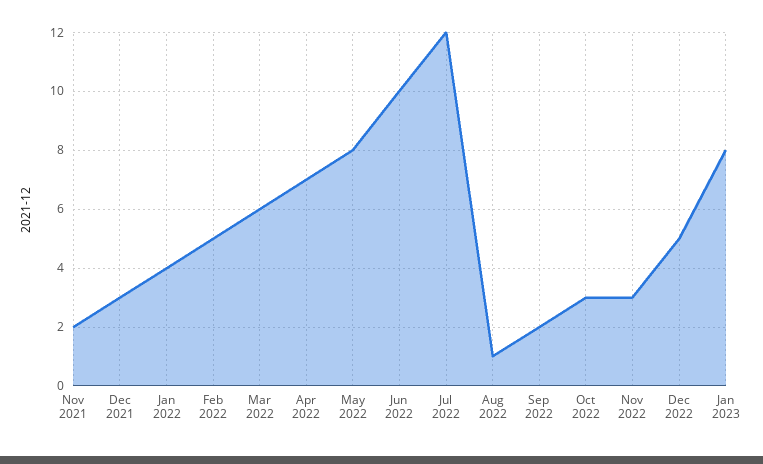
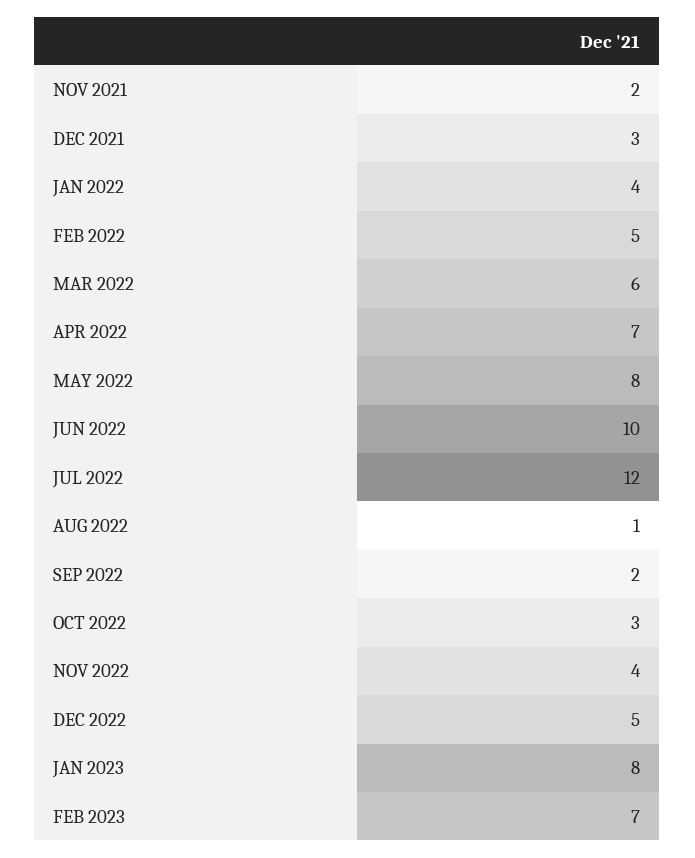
Nov 2022: 3 -> 4
FEB 2023: none -> 7

